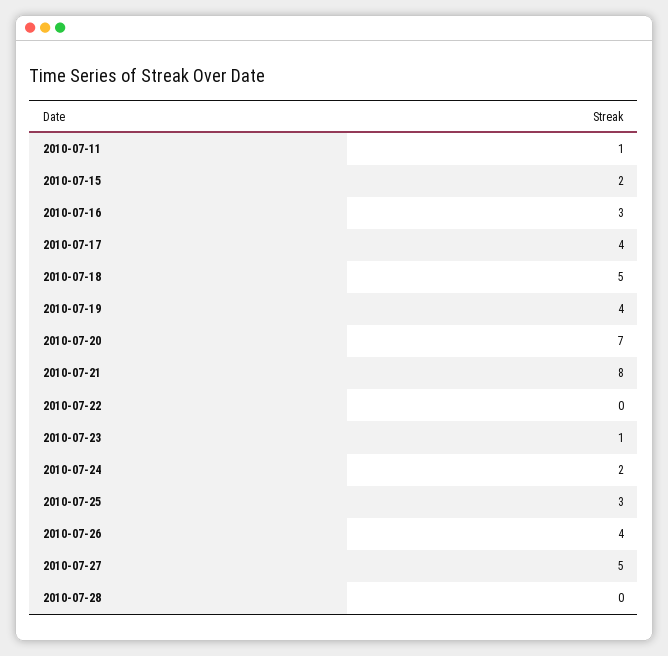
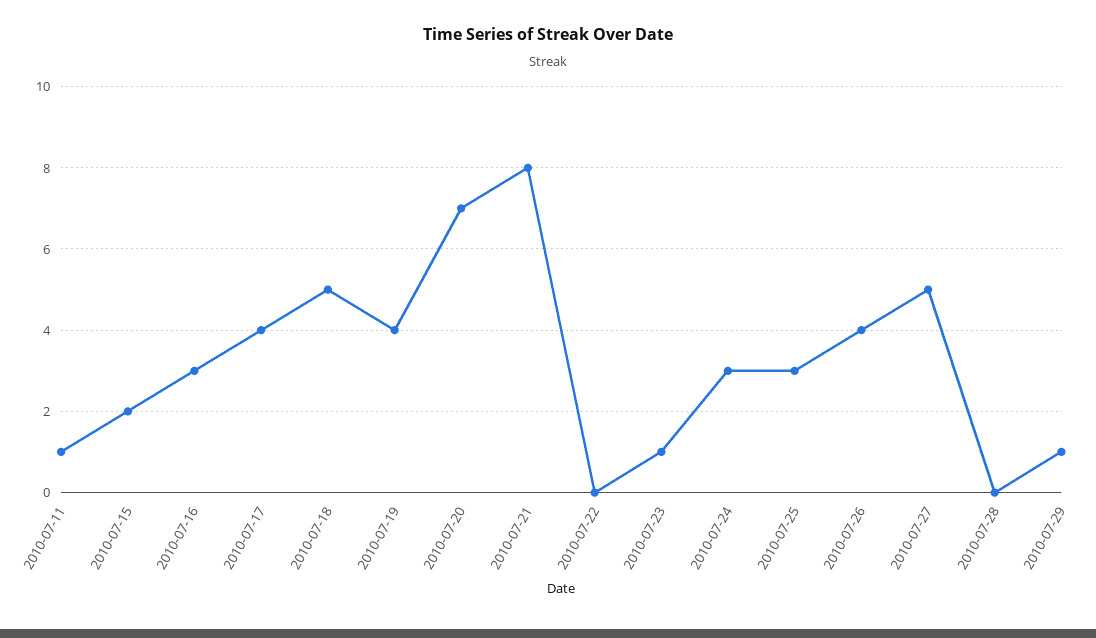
2010-07-24: 2 -> 3
2010-07-29: none -> 1

